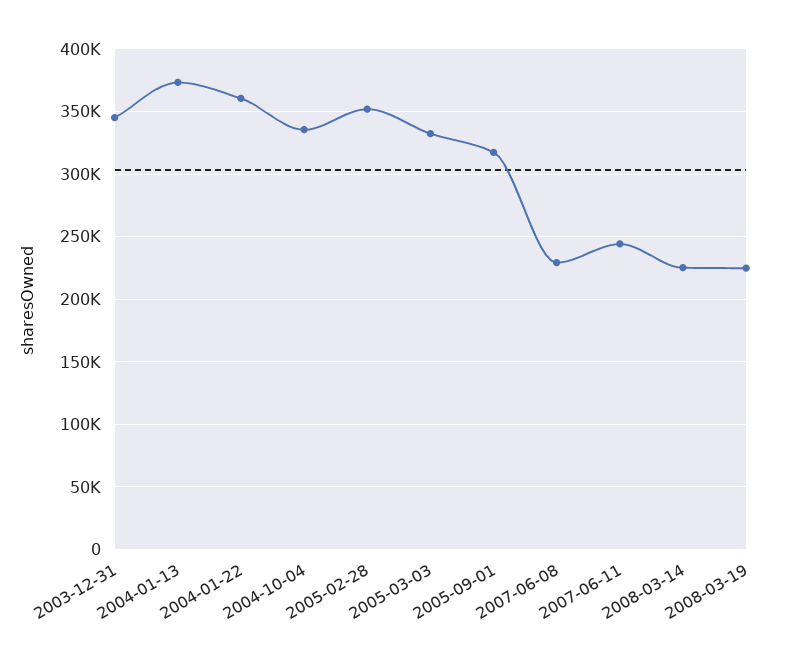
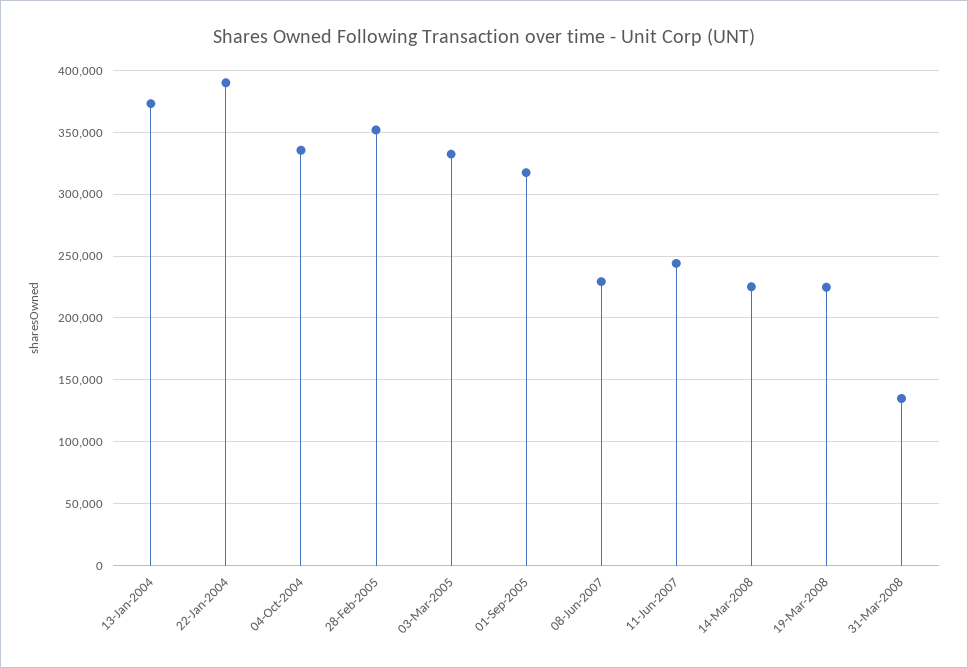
2003-12-31: 345000 -> none
2004-01-22: 360000 -> 390000
31-Mar-2008: none -> 135000

